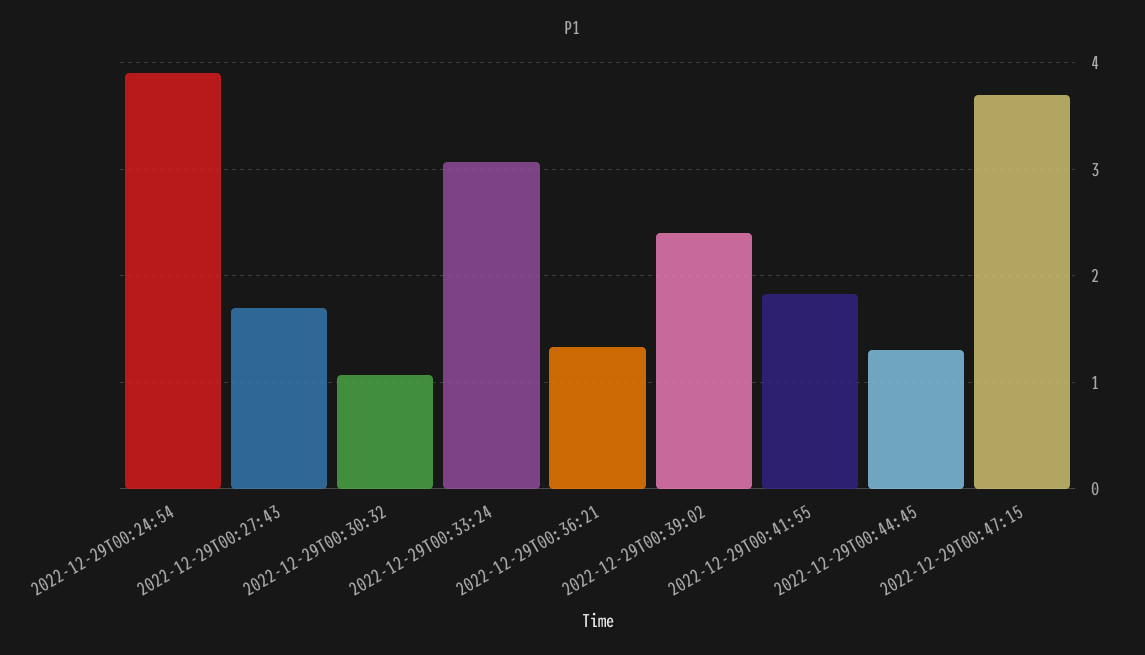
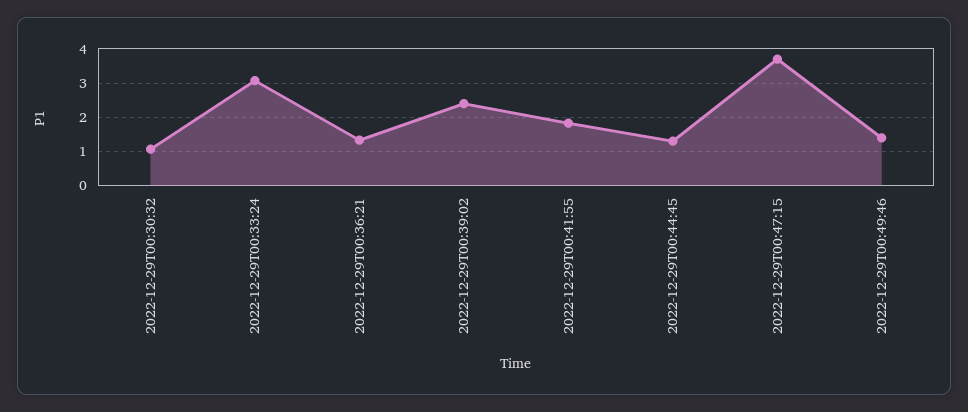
2022-12-29T00:24:54: 3.9 -> none
2022-12-29T00:27:43: 1.7 -> none
2022-12-29T00:49:46: none -> 1.4

